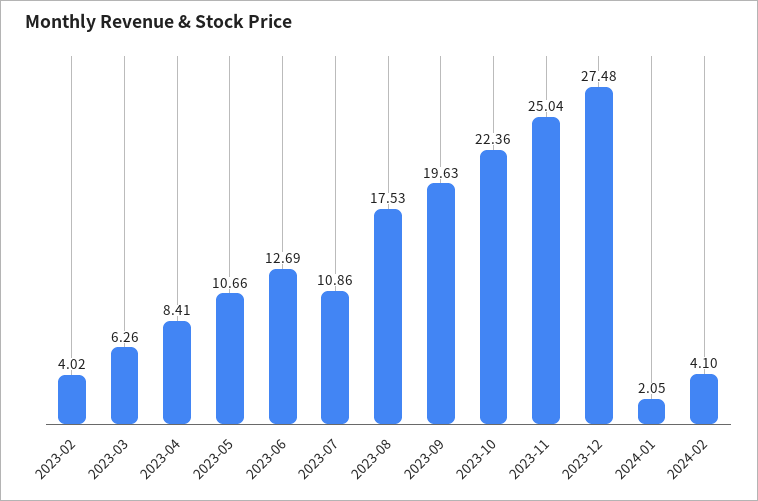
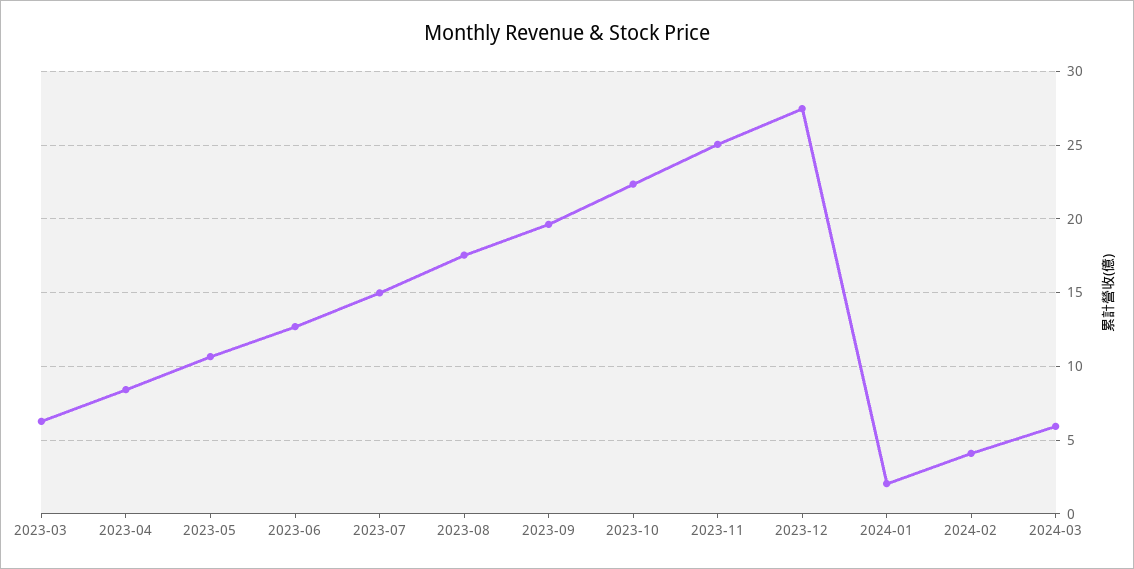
2023-02: 4.02 -> none
2023-07: 10.86 -> 15
2024-03: none -> 6

